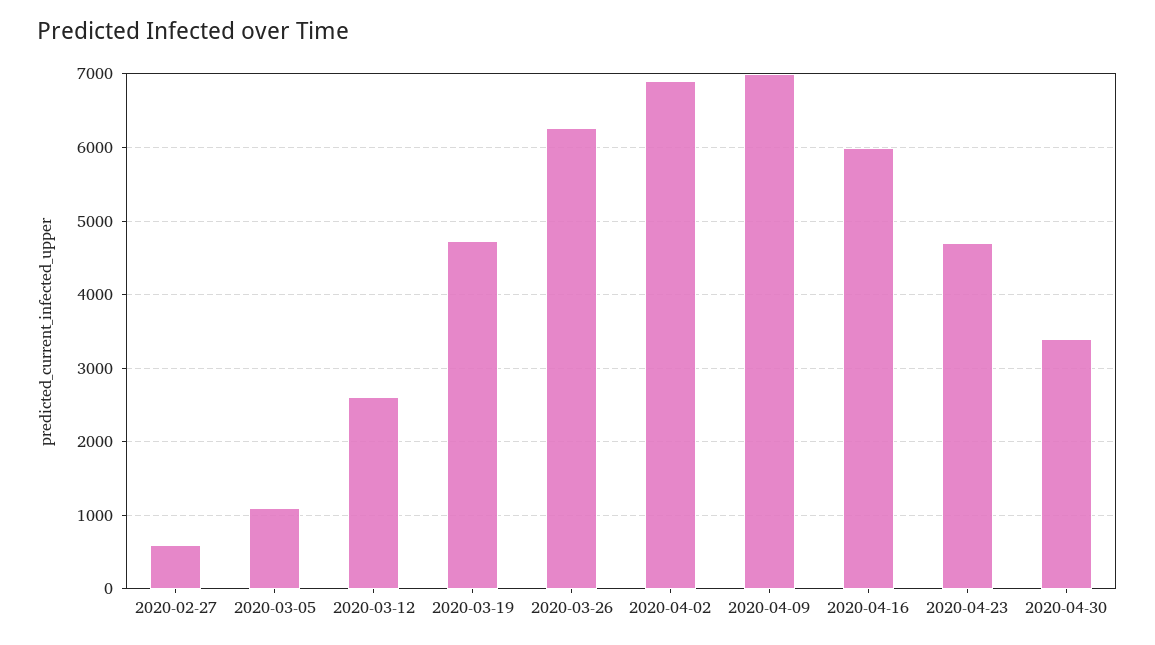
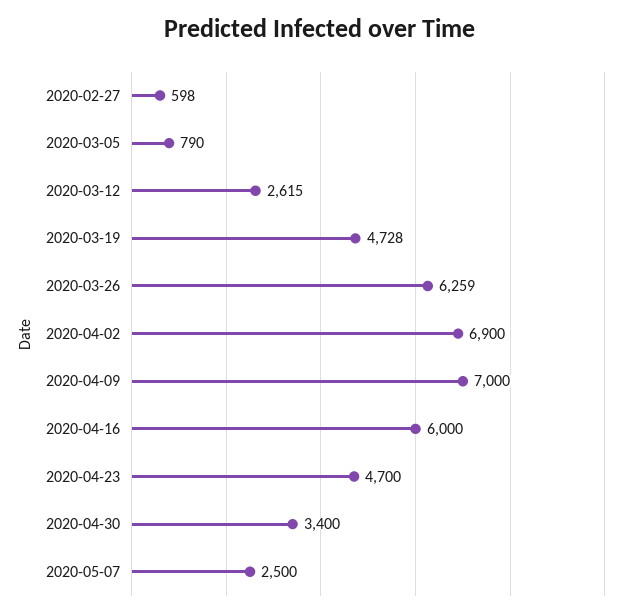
2020-03-05: 1100 -> 790
2020-05-07: none -> 2500

